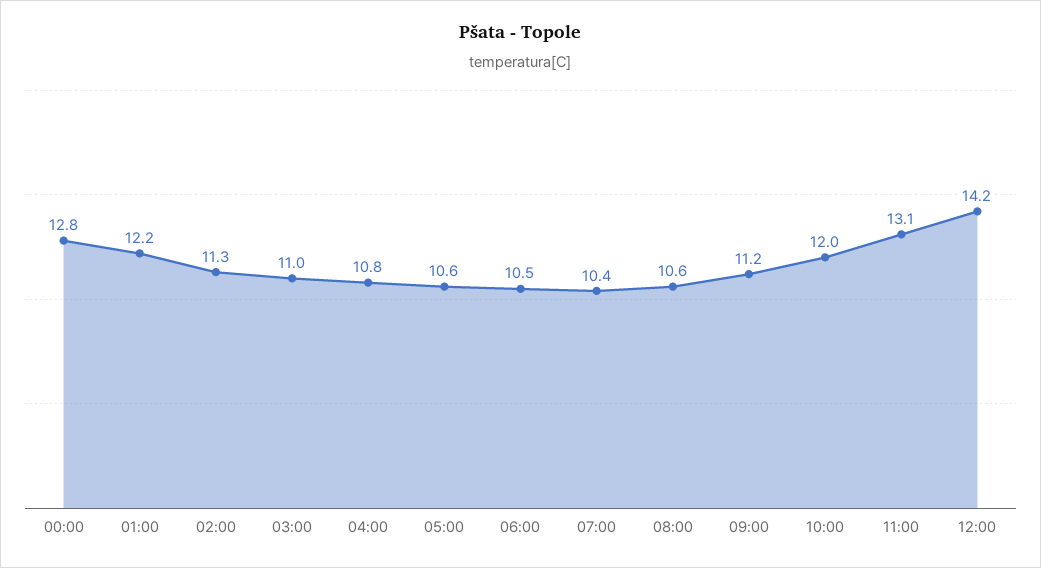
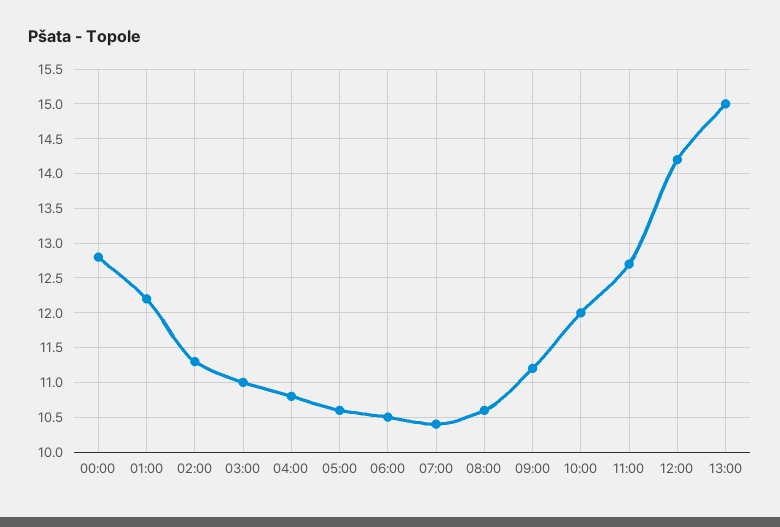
11:00: 13.1 -> 12.7
13:00: none -> 15

